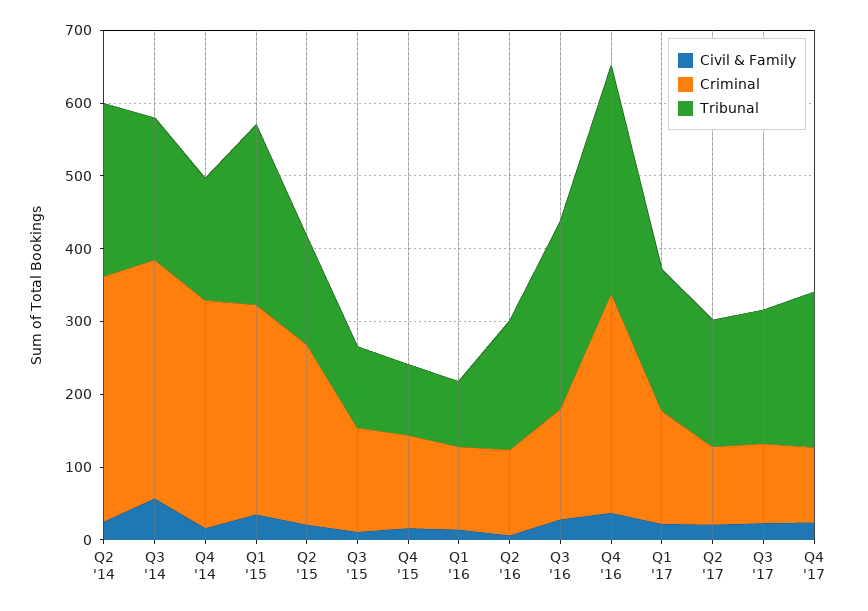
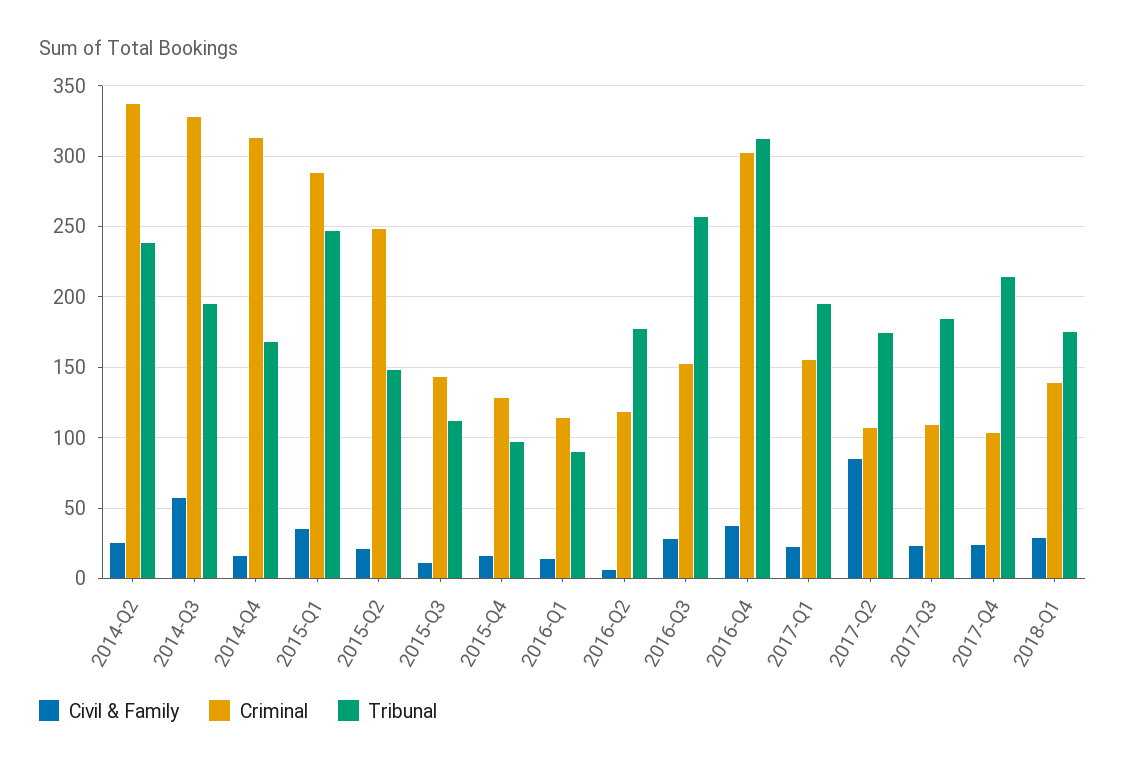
Civil & Family, Q2 '17: 20 -> 85
Civil & Family, 2018-Q1: none -> 30
Criminal, 2018-Q1: none -> 140
Tribunal, 2018-Q1: none -> 175

